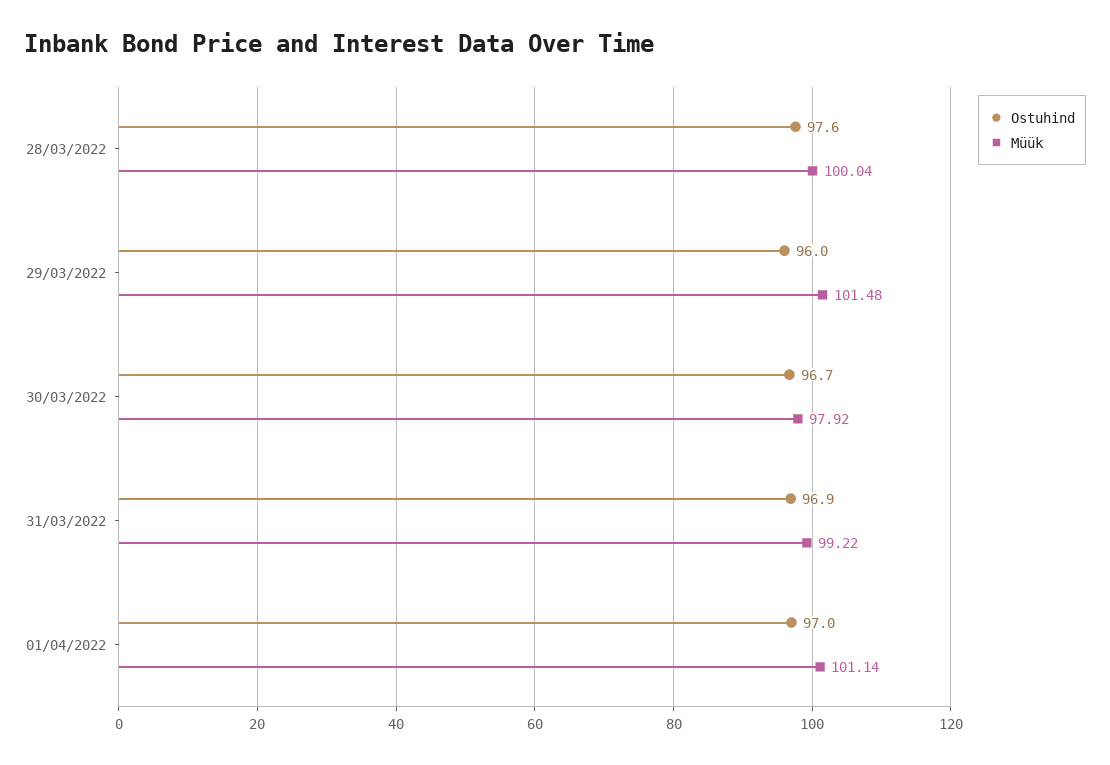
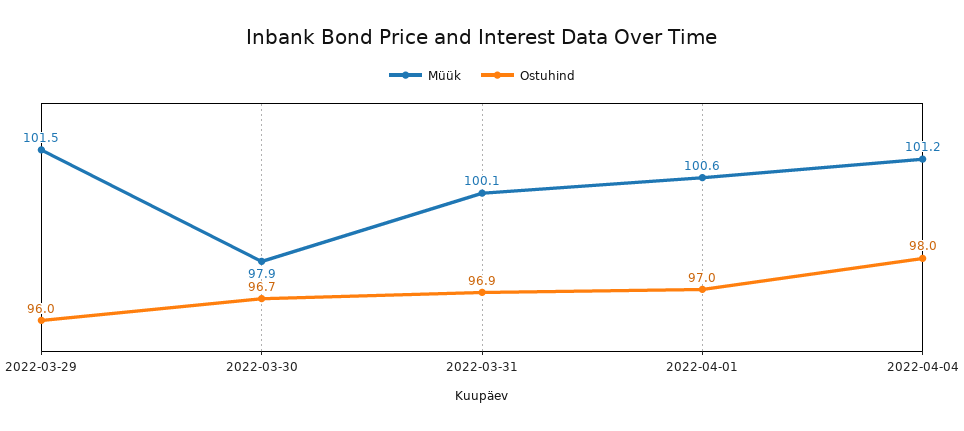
Ostuhind, 28/03/2022: 97.6 -> none
Müük, 28/03/2022: 100.04 -> none
Müük, 31/03/2022: 99.22 -> 100.1
Müük, 01/04/2022: 101.14 -> 100.6
Müük, 2022-04-04: none -> 101.2
Ostuhind, 2022-04-04: none -> 98

